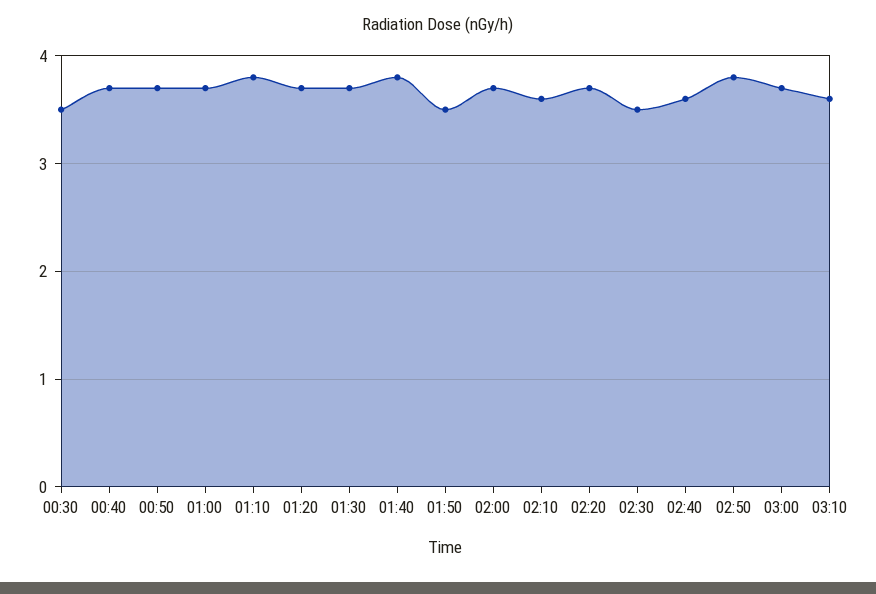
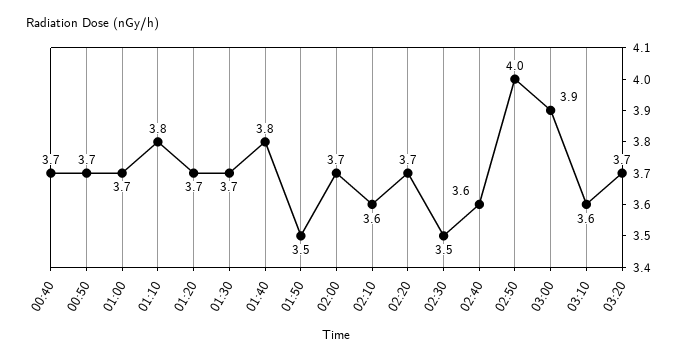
00:30: 3.5 -> none
02:50: 3.8 -> 4
03:00: 3.7 -> 3.9
03:20: none -> 3.7

